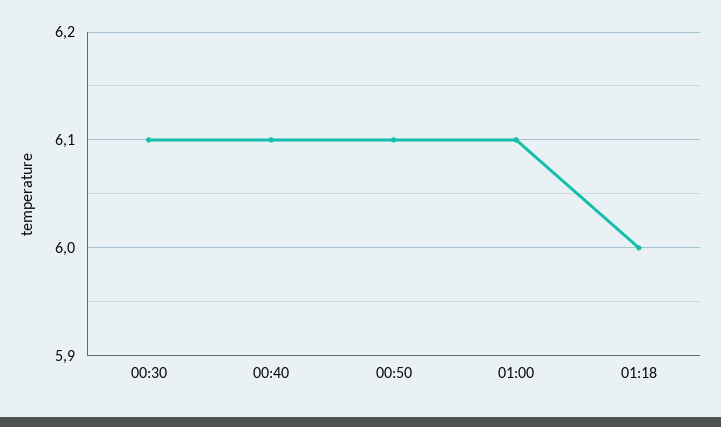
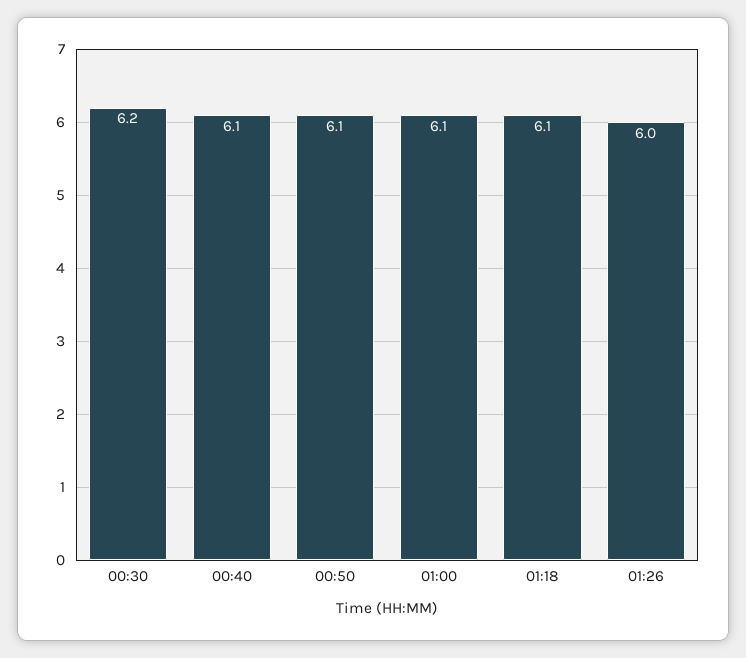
00:30: 6.1 -> 6.2
01:18: 6 -> 6.1
01:26: none -> 6

